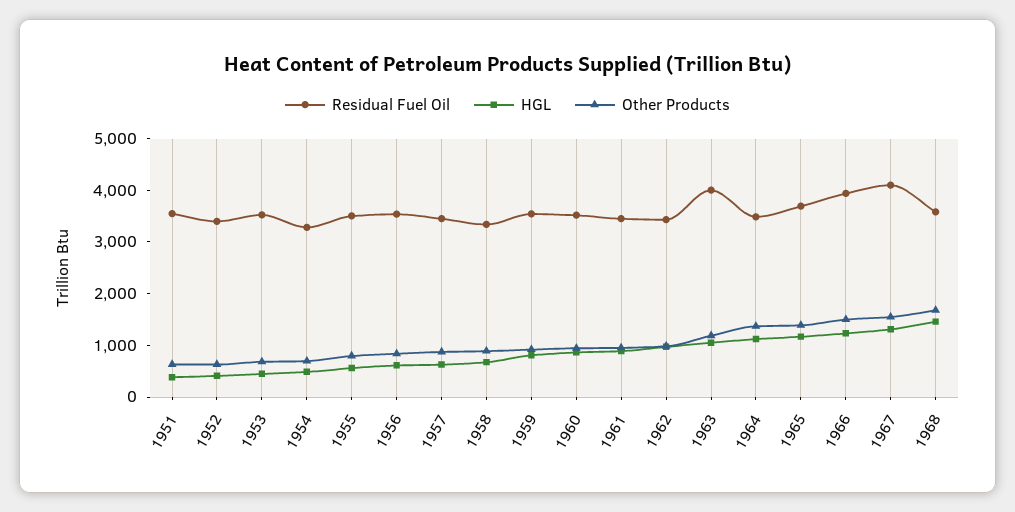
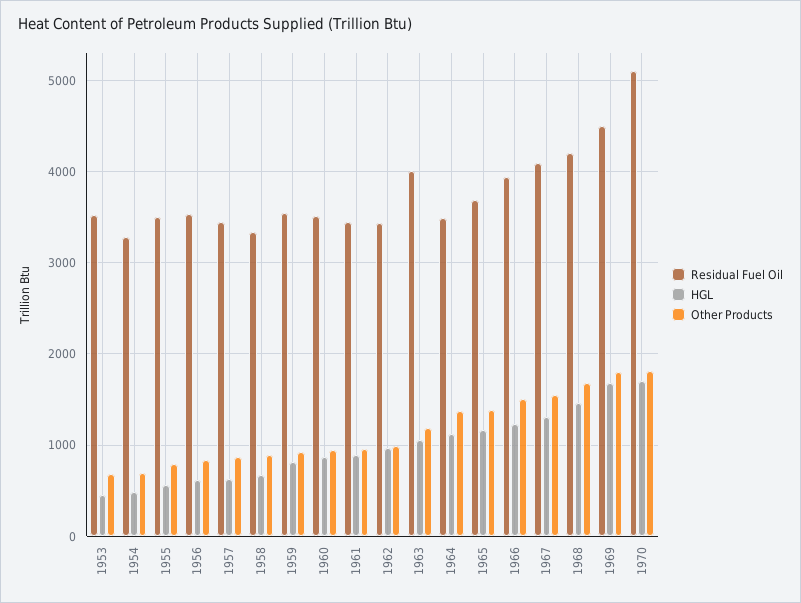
Residual Fuel Oil, 1951: 3600 -> none
HGL, 1951: 400 -> none
Other Products, 1951: 600 -> none
Residual Fuel Oil, 1952: 3400 -> none
HGL, 1952: 400 -> none
Other Products, 1952: 600 -> none
Residual Fuel Oil, 1968: 3600 -> 4200
Residual Fuel Oil, 1969: none -> 4500
HGL, 1969: none -> 1700
Other Products, 1969: none -> 1800
Residual Fuel Oil, 1970: none -> 5100
HGL, 1970: none -> 1700
Other Products, 1970: none -> 1800

